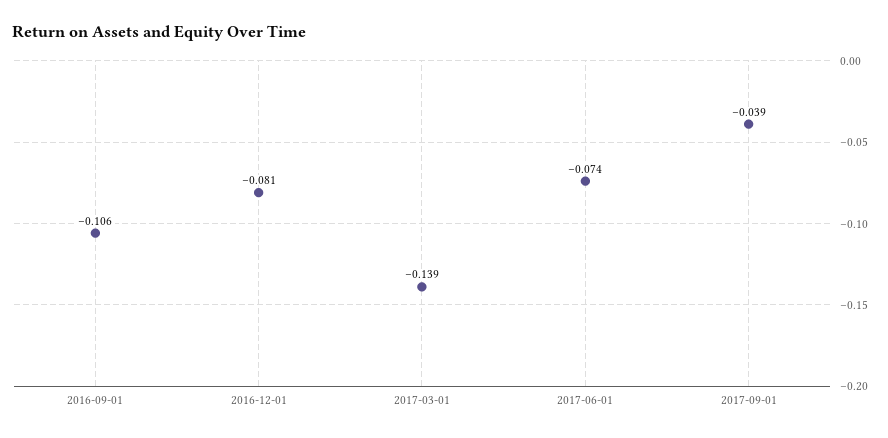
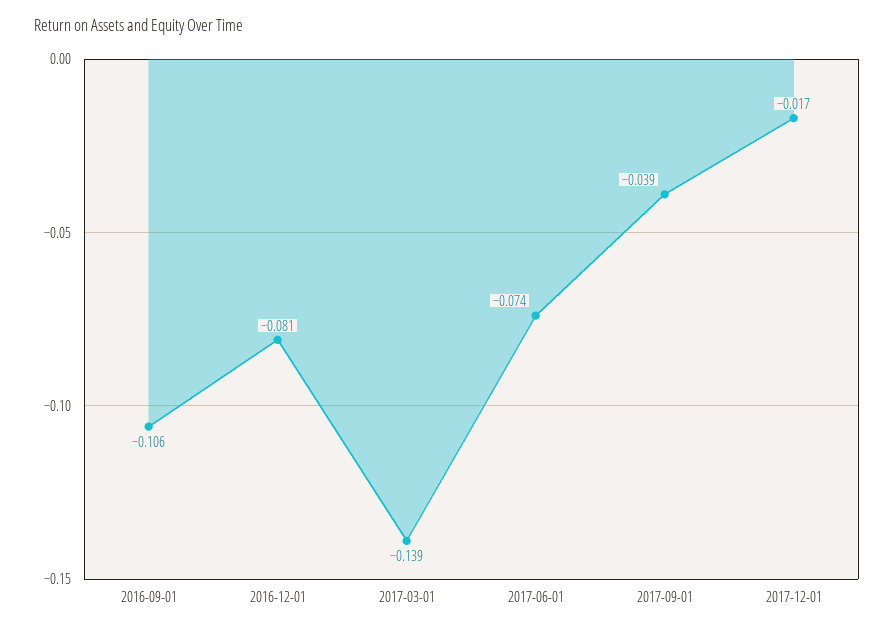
2017-12-01: none -> -0.017

